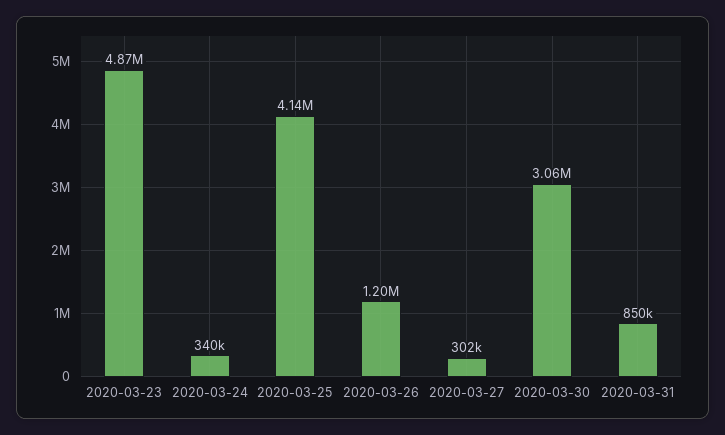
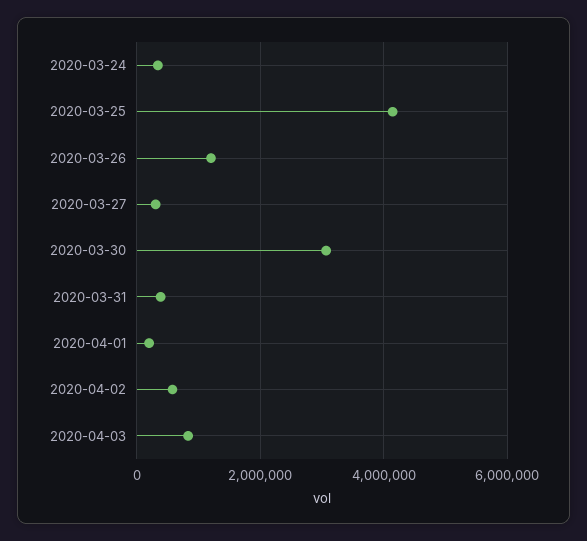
2020-03-23: 4870000 -> none
2020-03-31: 850000 -> 400000
2020-04-01: none -> 200000
2020-04-02: none -> 600000
2020-04-03: none -> 800000

